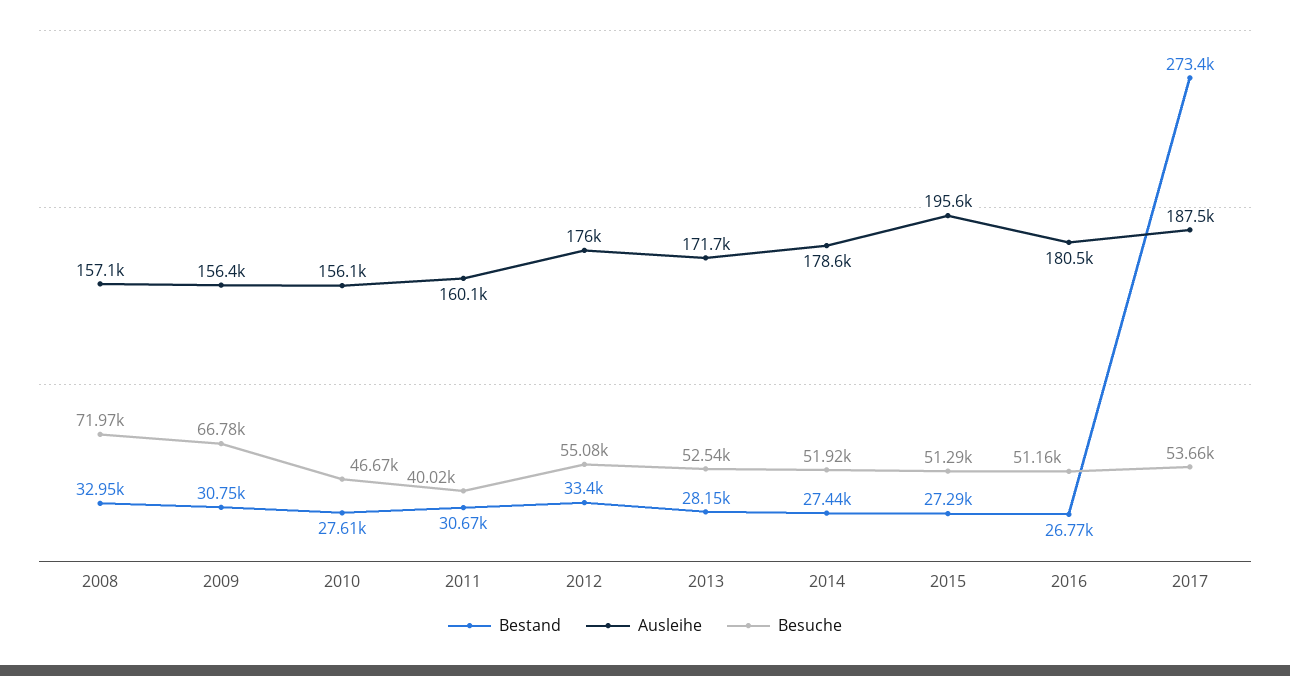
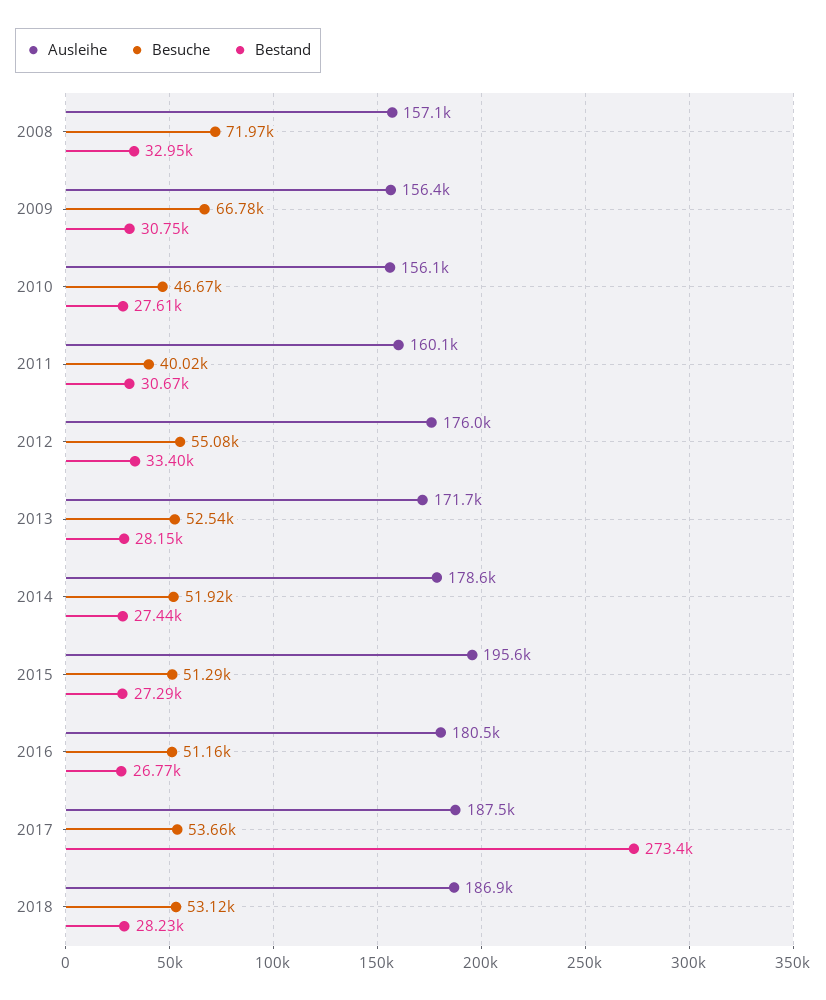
Ausleihe, 2018: none -> 186900
Besuche, 2018: none -> 53120
Bestand, 2018: none -> 28230

